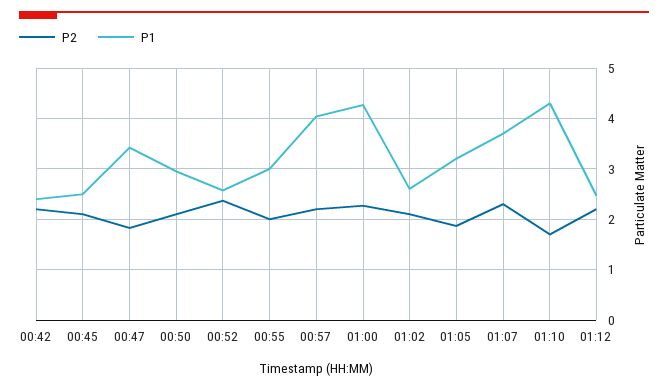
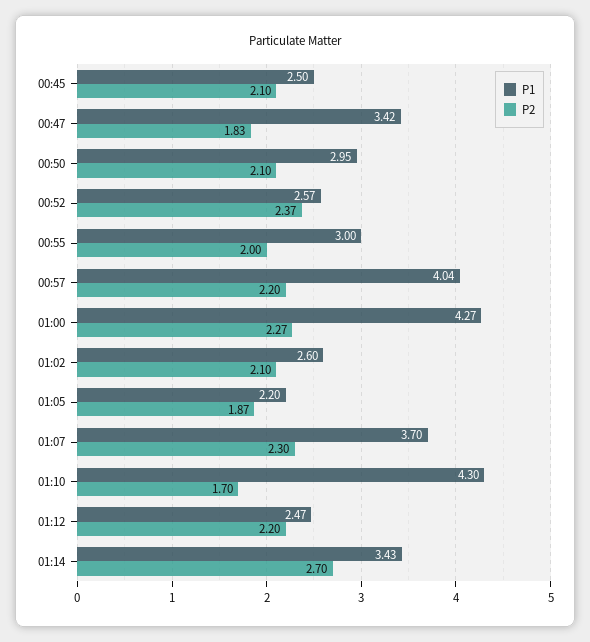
P2, 00:42: 2.2 -> none
P1, 00:42: 2.4 -> none
P1, 01:05: 3.2 -> 2.2
P1, 01:14: none -> 3.43
P2, 01:14: none -> 2.7

